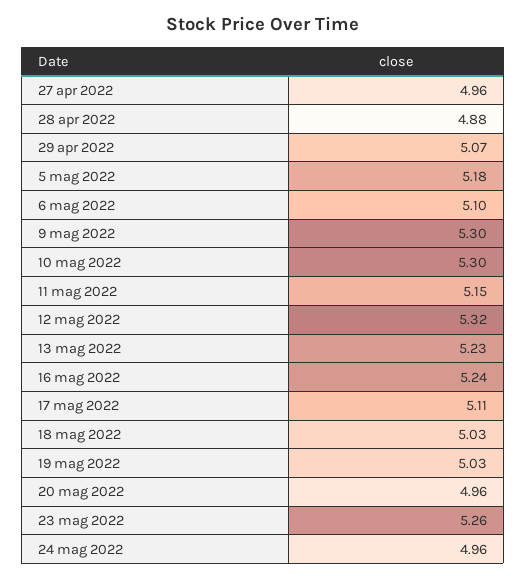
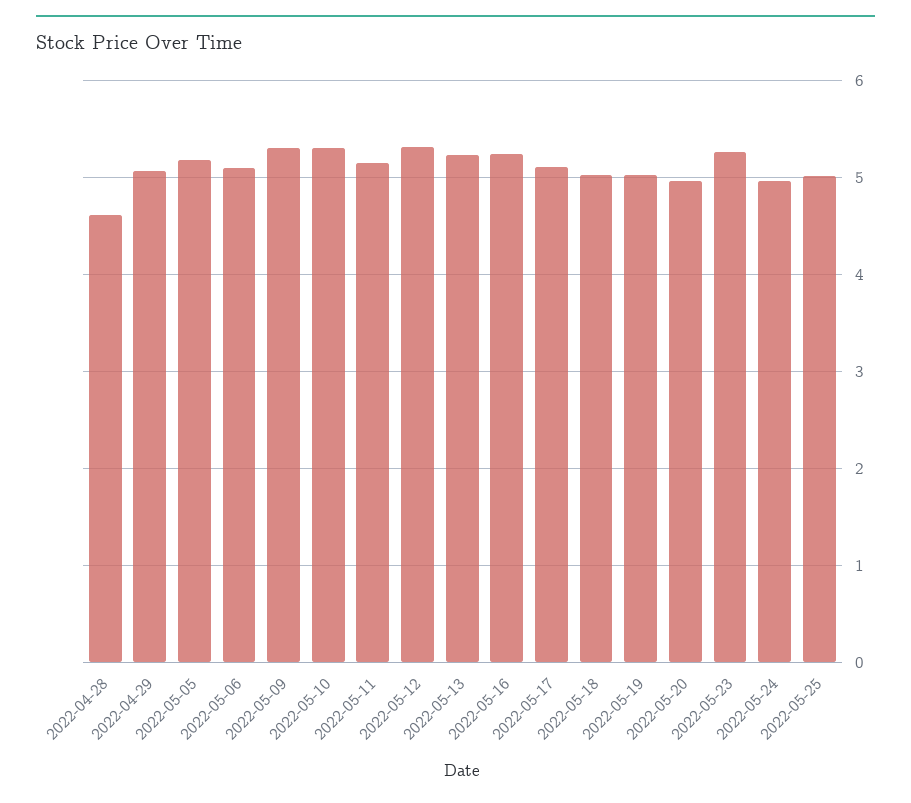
27 apr 2022: 4.96 -> none
28 apr 2022: 4.88 -> 4.6
2022-05-25: none -> 5

